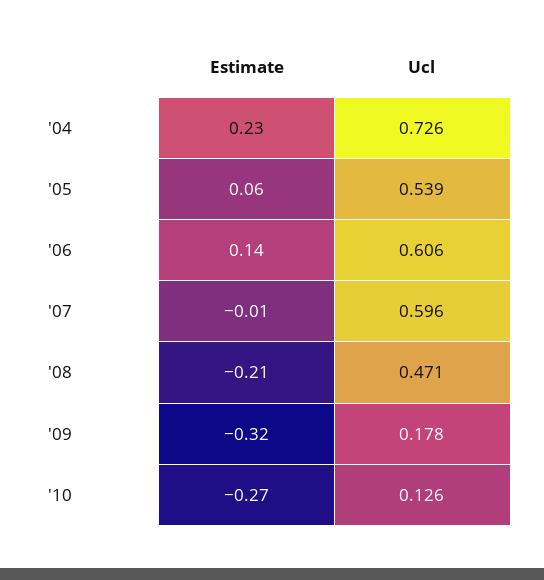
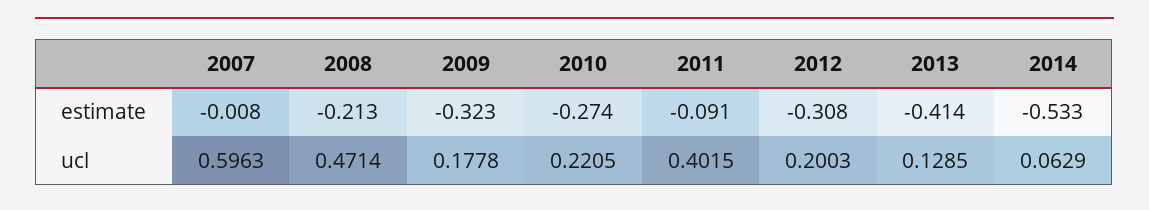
Estimate, '04: 0.23 -> none
Ucl, '04: 0.726 -> none
Estimate, '05: 0.06 -> none
Ucl, '05: 0.539 -> none
Estimate, '06: 0.14 -> none
Ucl, '06: 0.606 -> none
Ucl, '10: 0.126 -> 0.2205
Estimate, 2011: none -> -0.091
Estimate, 2012: none -> -0.308
Estimate, 2013: none -> -0.414
Estimate, 2014: none -> -0.533
Ucl, 2011: none -> 0.4015
Ucl, 2012: none -> 0.2003
Ucl, 2013: none -> 0.1285
Ucl, 2014: none -> 0.0629

